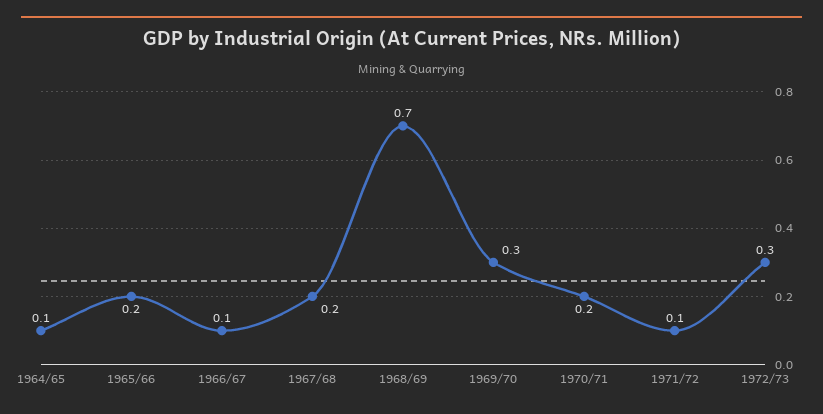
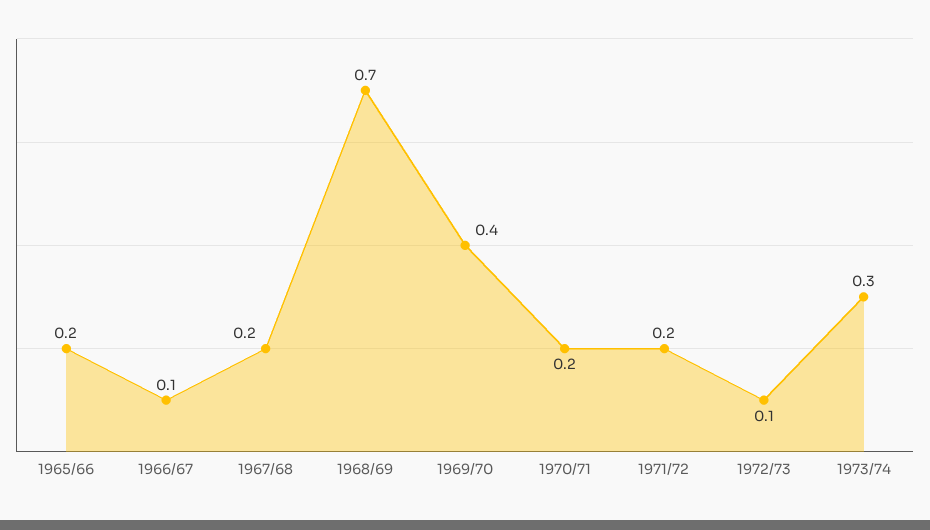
1964/65: 0.1 -> none
1969/70: 0.3 -> 0.4
1971/72: 0.1 -> 0.2
1972/73: 0.3 -> 0.1
1973/74: none -> 0.3

